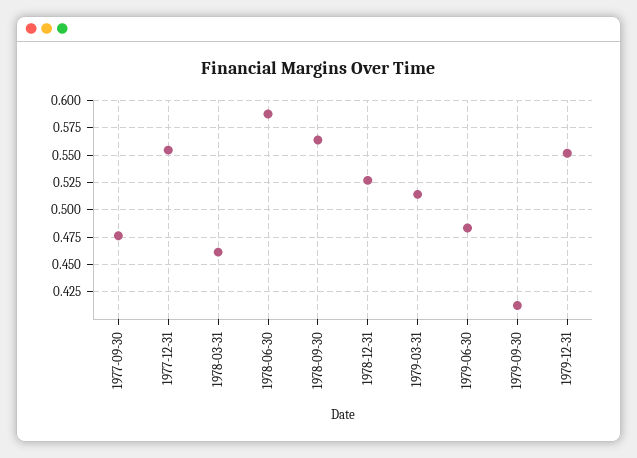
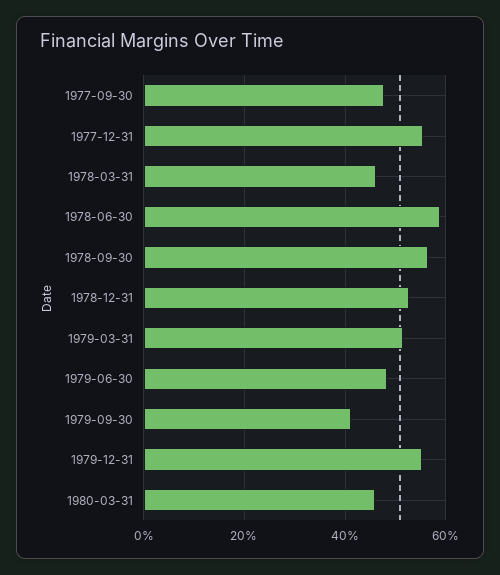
1980-03-31: none -> 0.46

